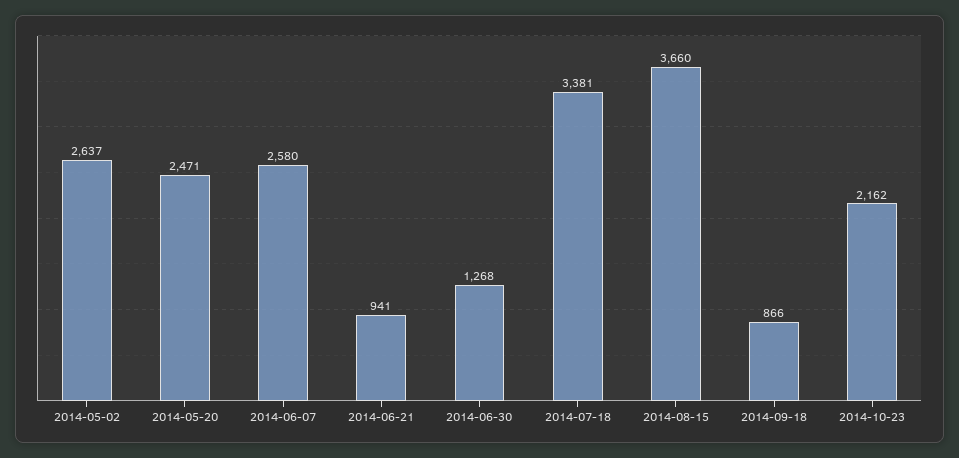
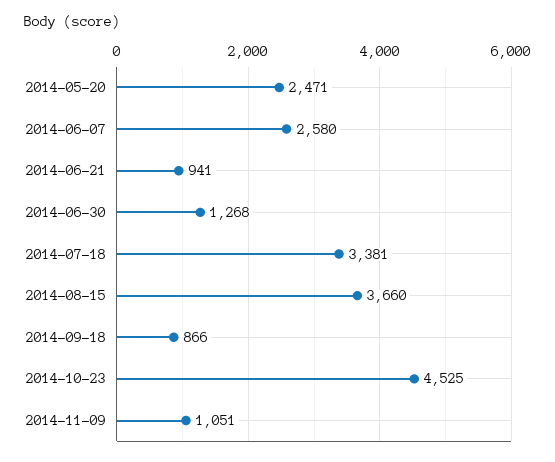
2014-05-02: 2637 -> none
2014-10-23: 2162 -> 4525
2014-11-09: none -> 1051

